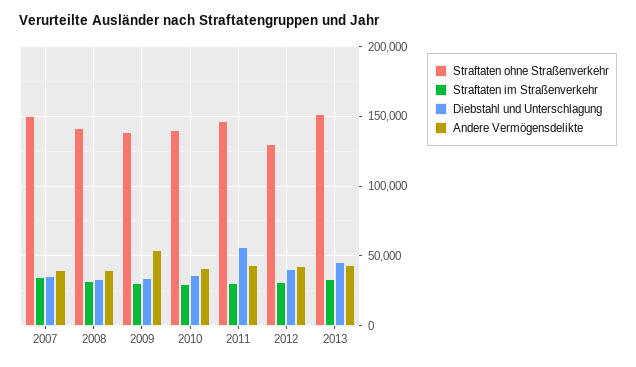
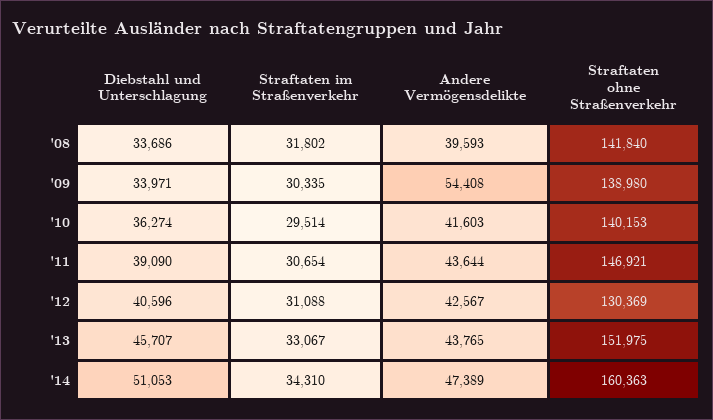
Straftaten ohne Straßenverkehr, 2007: 150000 -> none
Straftaten im Straßenverkehr, 2007: 35000 -> none
Diebstahl und Unterschlagung, 2007: 35000 -> none
Andere Vermögensdelikte, 2007: 40000 -> none
Diebstahl und Unterschlagung, 2011: 55000 -> 39090
Diebstahl und Unterschlagung, '14: none -> 51053
Straftaten im Straßenverkehr, '14: none -> 34310
Andere Vermögensdelikte, '14: none -> 47389
Straftaten ohne Straßenverkehr, '14: none -> 160363

